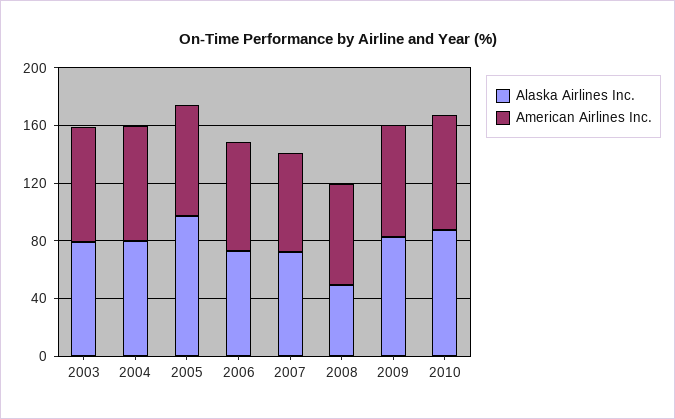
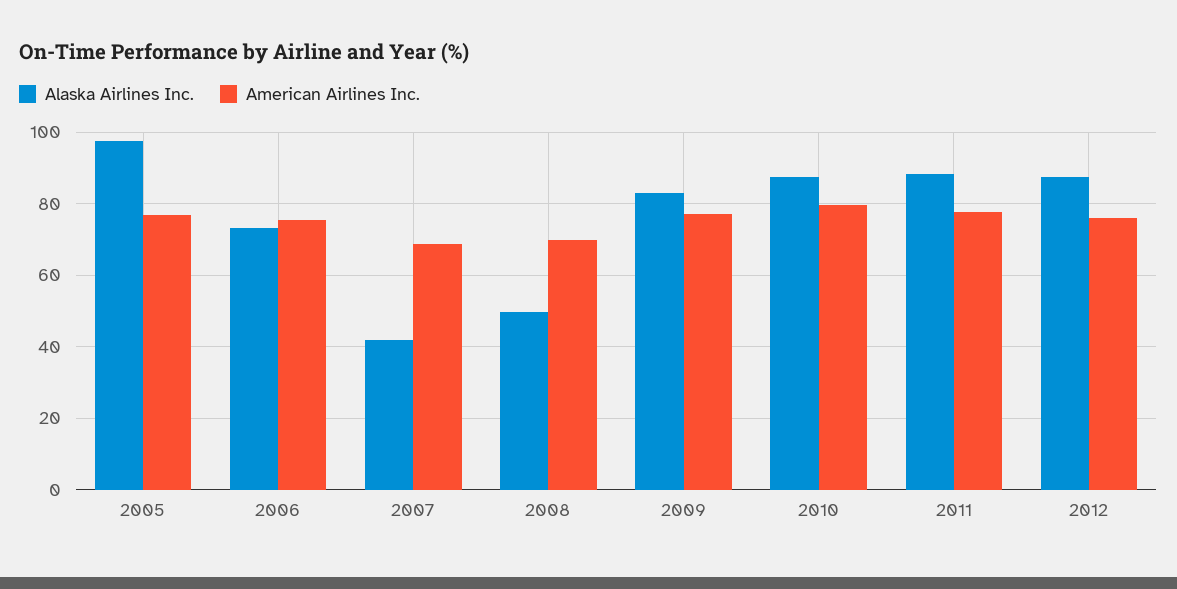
Alaska Airlines Inc., 2003: 80 -> none
American Airlines Inc., 2003: 80 -> none
Alaska Airlines Inc., 2004: 80 -> none
American Airlines Inc., 2004: 80 -> none
Alaska Airlines Inc., 2007: 70 -> 42
Alaska Airlines Inc., 2011: none -> 88
American Airlines Inc., 2011: none -> 78
Alaska Airlines Inc., 2012: none -> 88
American Airlines Inc., 2012: none -> 76

